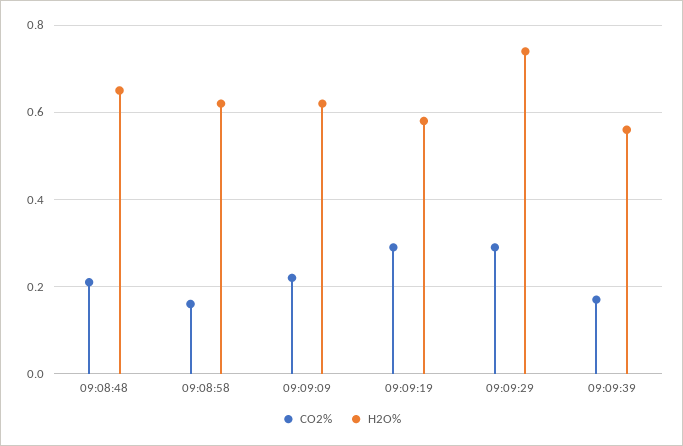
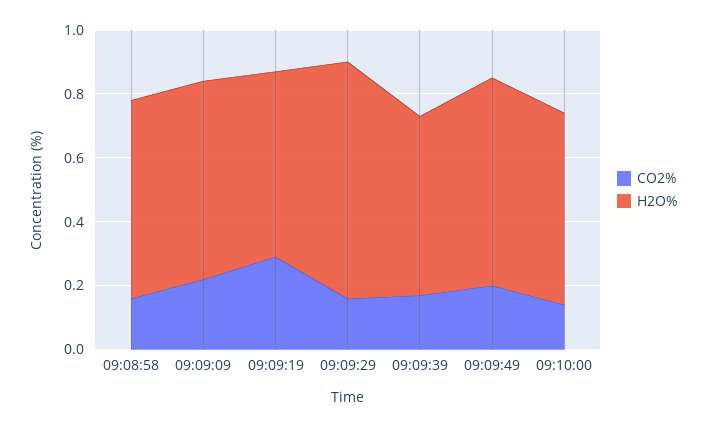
CO2%, 09:08:48: 0.2 -> none
H2O%, 09:08:48: 0.65 -> none
CO2%, 09:09:29: 0.3 -> 0.15
CO2%, 09:09:49: none -> 0.2
H2O%, 09:09:49: none -> 0.65
CO2%, 09:10:00: none -> 0.15
H2O%, 09:10:00: none -> 0.6

